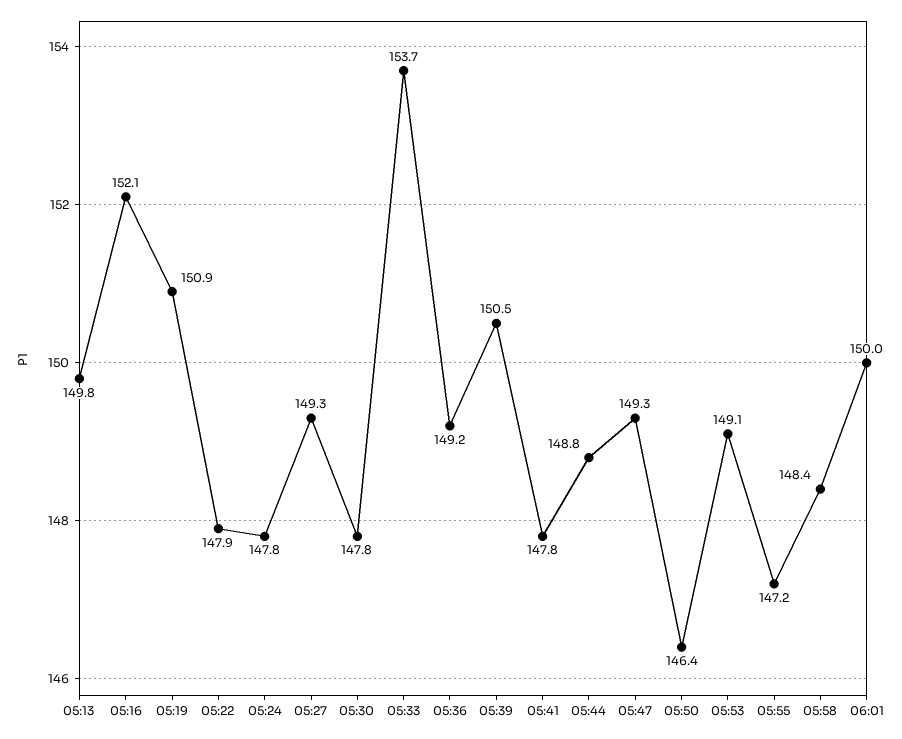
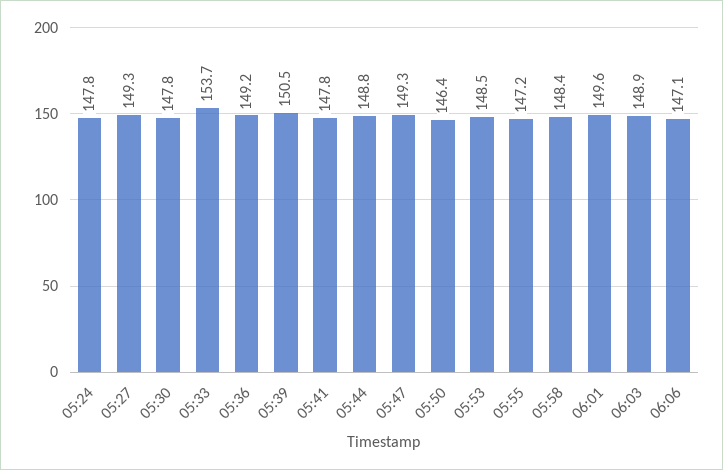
05:13: 149.8 -> none
05:16: 152.1 -> none
05:19: 150.9 -> none
05:22: 147.9 -> none
05:53: 149.1 -> 148.5
06:01: 150 -> 149.6
06:03: none -> 148.9
06:06: none -> 147.1

